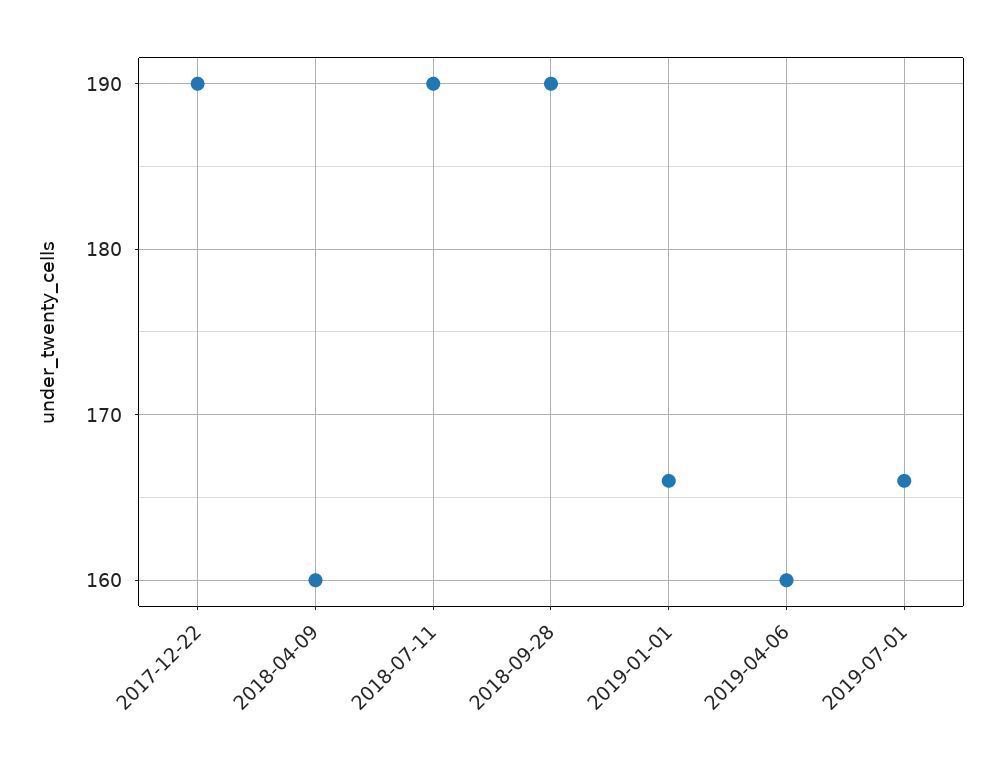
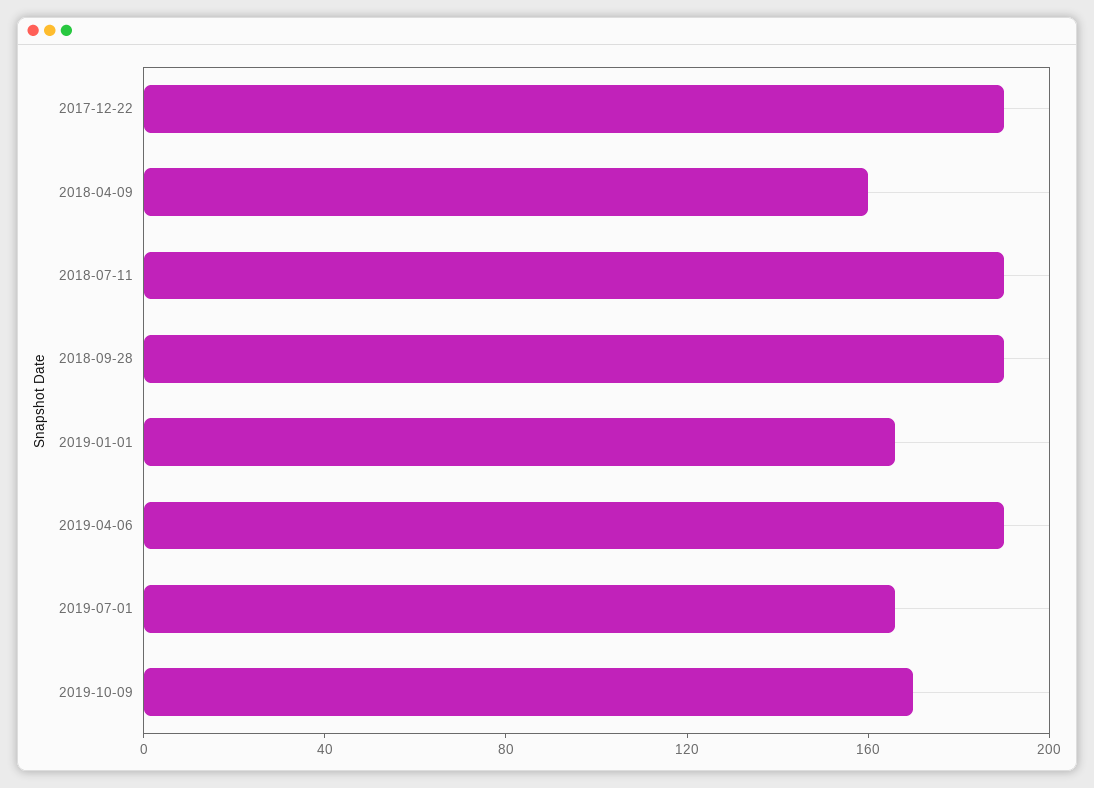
2019-04-06: 160 -> 190
2019-10-09: none -> 170

